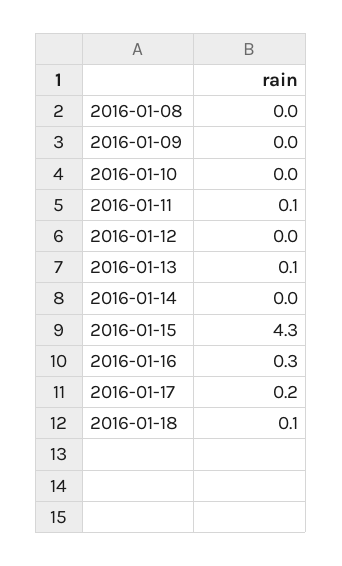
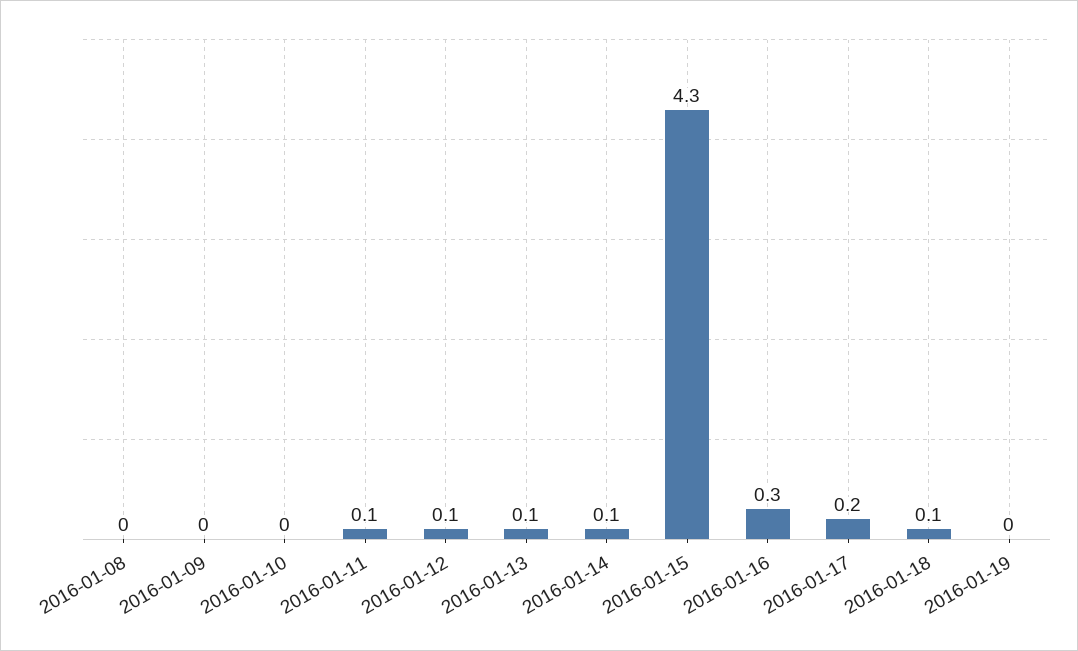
2016-01-12: 0 -> 0.1
2016-01-14: 0 -> 0.1
2016-01-19: none -> 0

